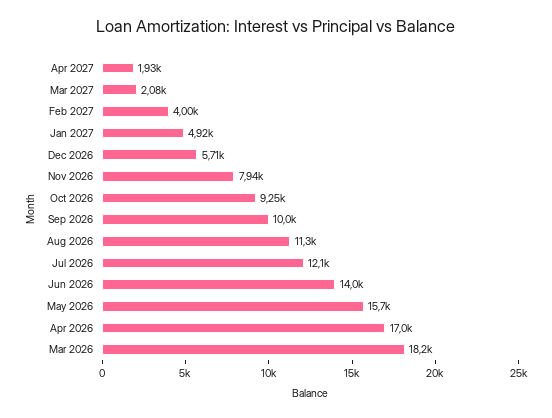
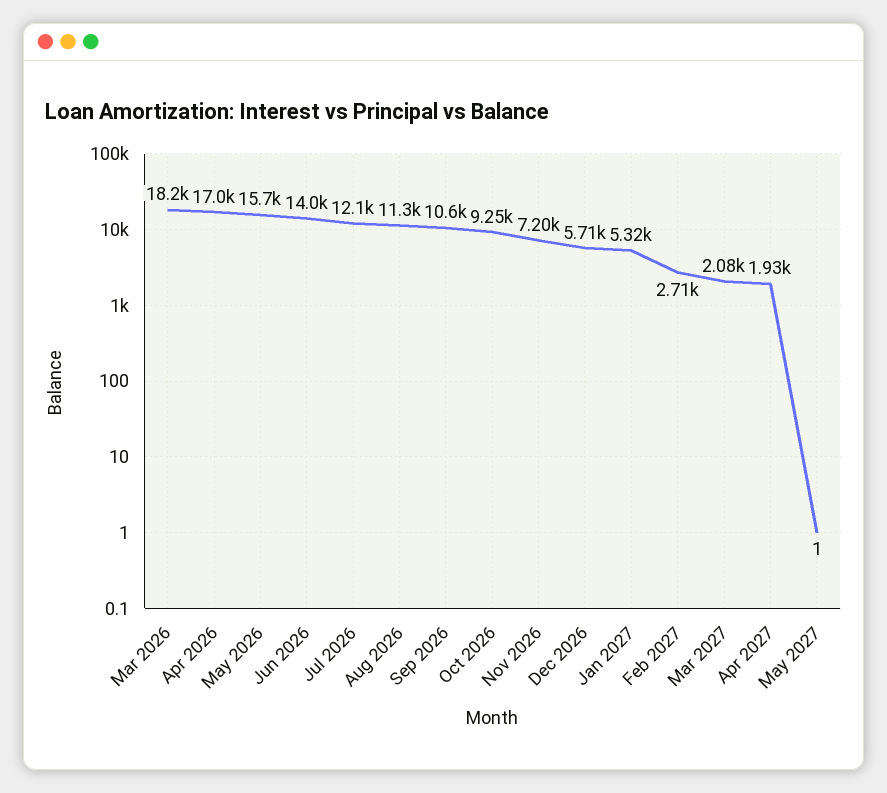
Feb 2027: 4000 -> 2710
Jan 2027: 4920 -> 5320
Nov 2026: 7940 -> 7200
Sep 2026: 10000 -> 10600
May 2027: none -> 1

